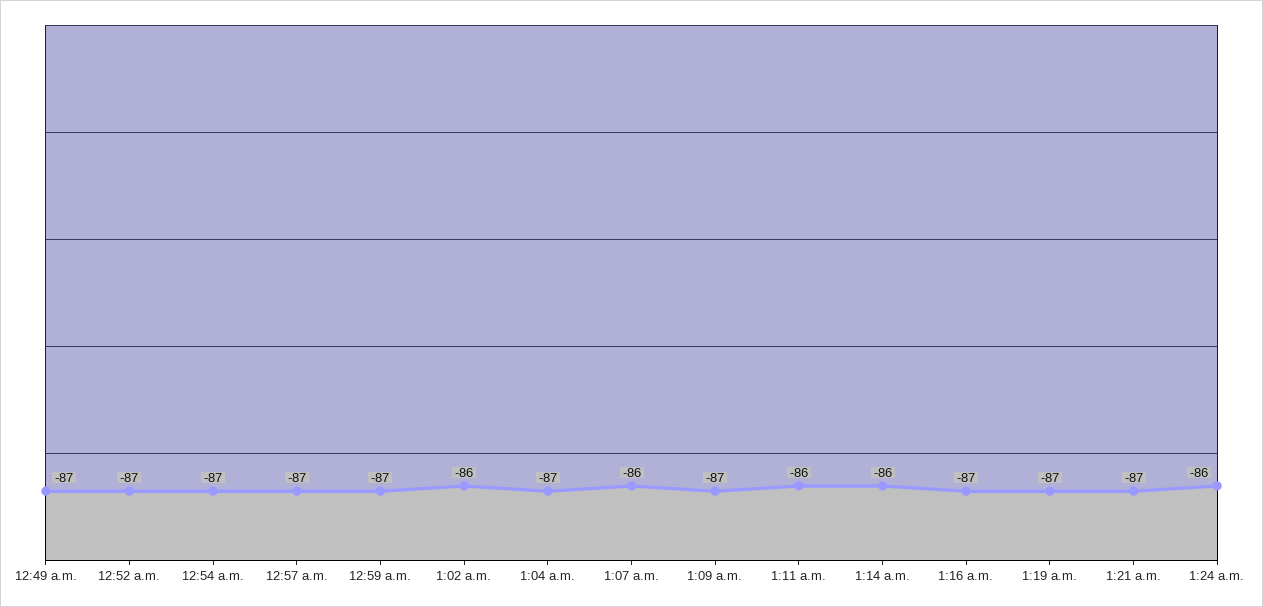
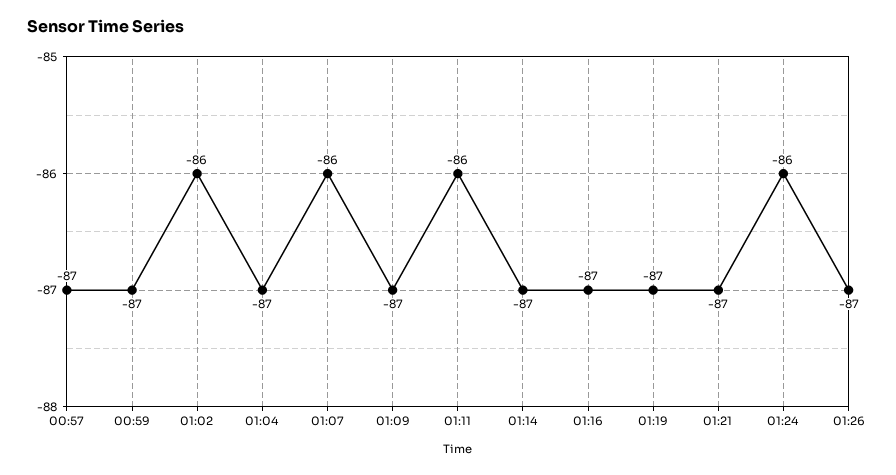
12:49 a.m.: -87 -> none
12:52 a.m.: -87 -> none
12:54 a.m.: -87 -> none
1:14 a.m.: -86 -> -87
01:26: none -> -87

